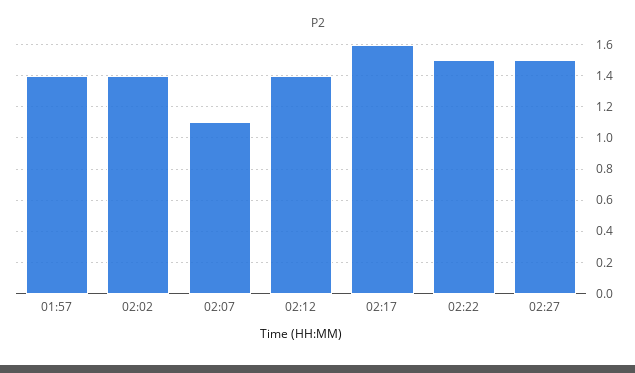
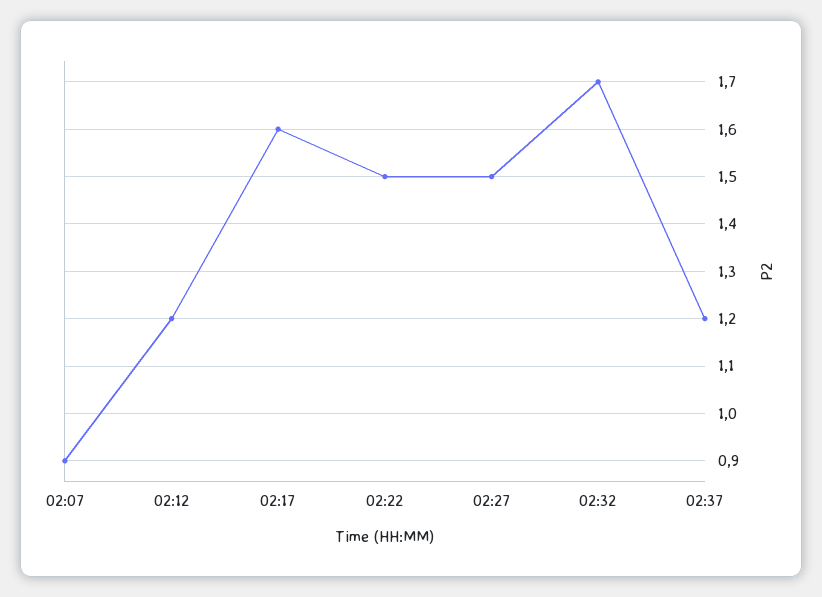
01:57: 1.4 -> none
02:02: 1.4 -> none
02:07: 1.1 -> 0.9
02:12: 1.4 -> 1.2
02:32: none -> 1.7
02:37: none -> 1.2

